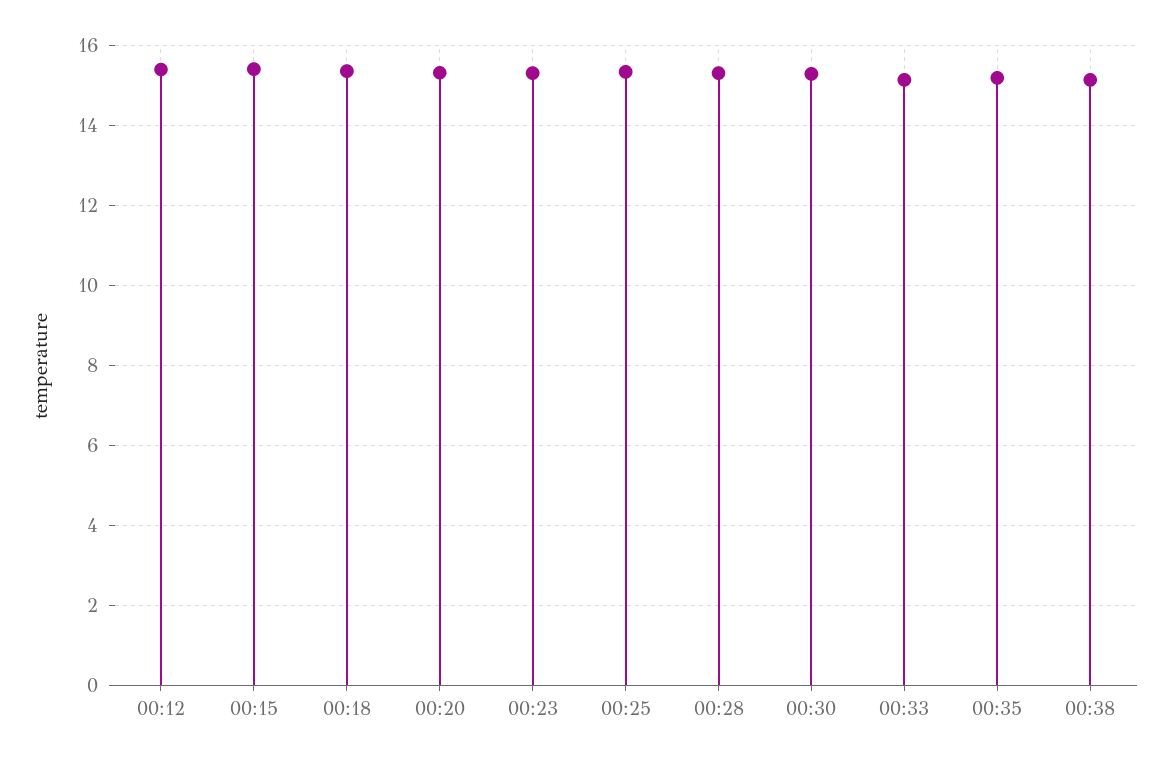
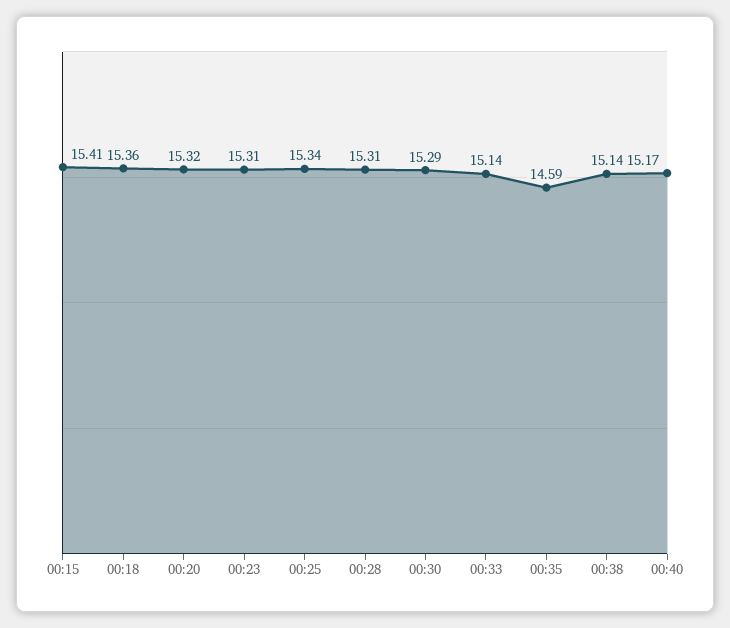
00:12: 15.4 -> none
00:35: 15.2 -> 14.59
00:40: none -> 15.17

